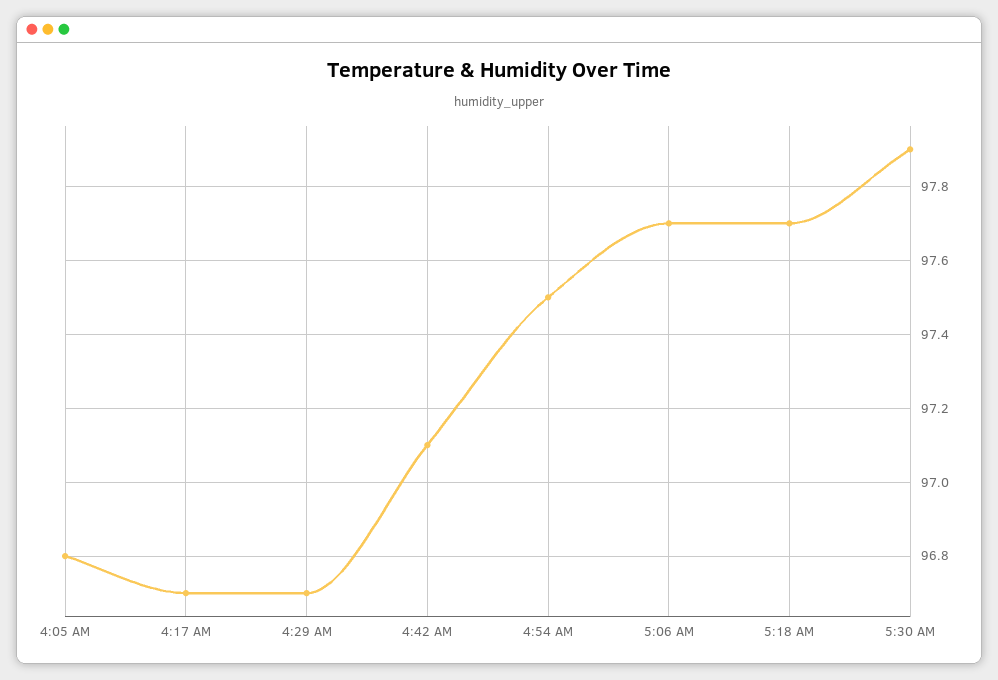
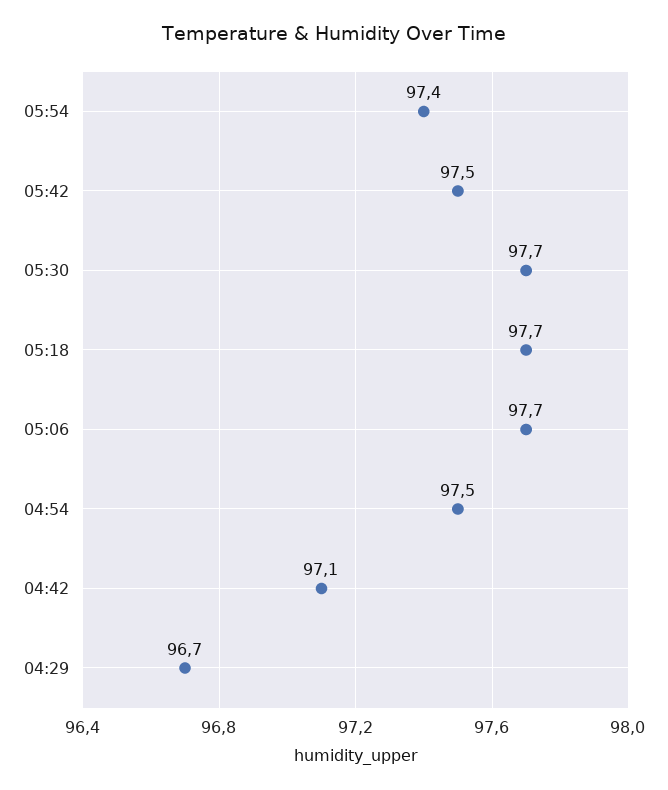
4:05 AM: 96.8 -> none
4:17 AM: 96.7 -> none
5:30 AM: 97.9 -> 97.7
05:54: none -> 97.4
05:42: none -> 97.5

